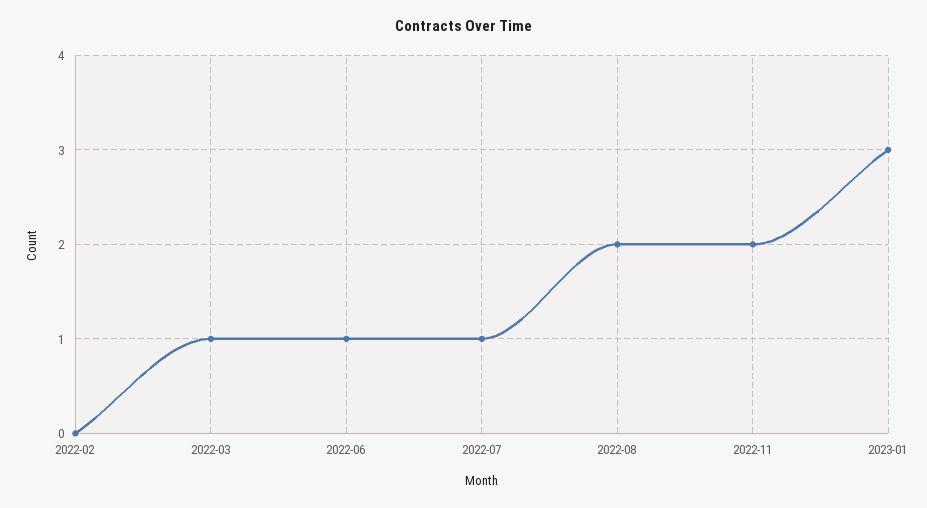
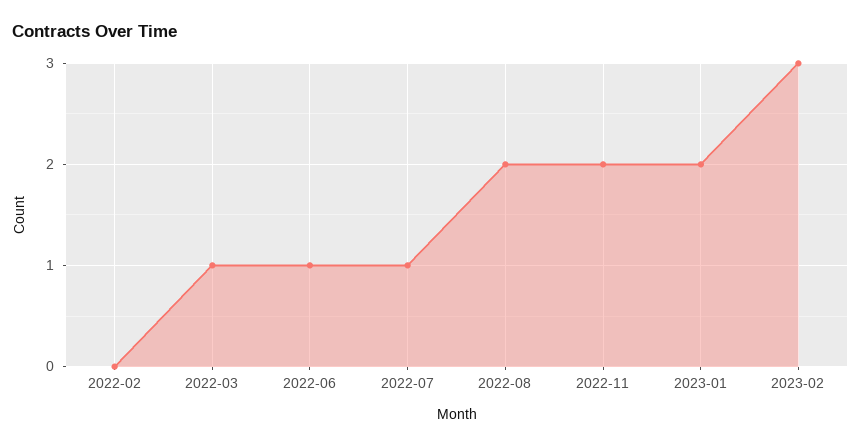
2023-01: 3 -> 2
2023-02: none -> 3

